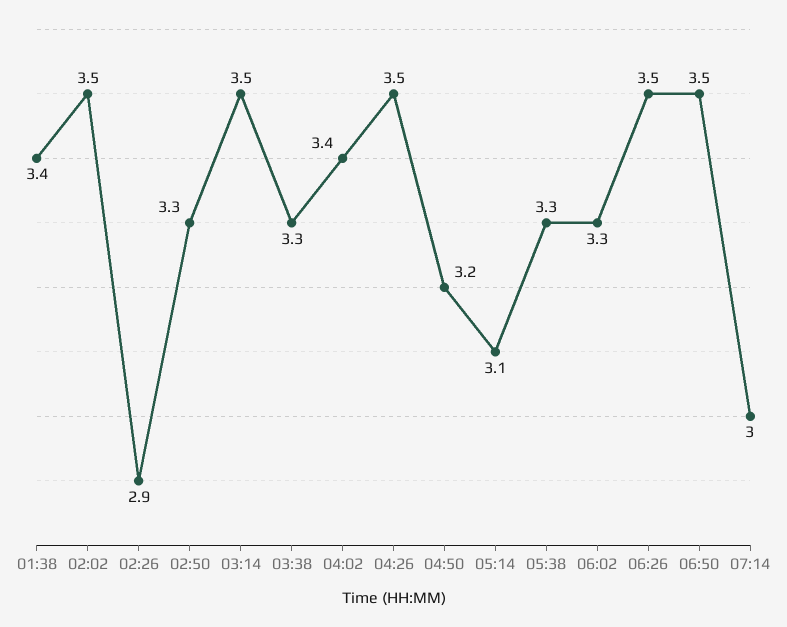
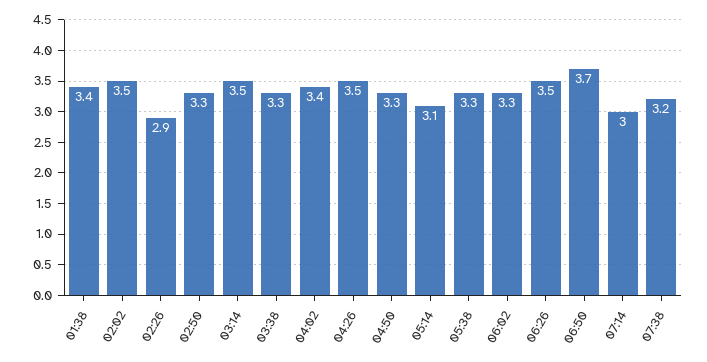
04:50: 3.2 -> 3.3
06:50: 3.5 -> 3.7
07:38: none -> 3.2

